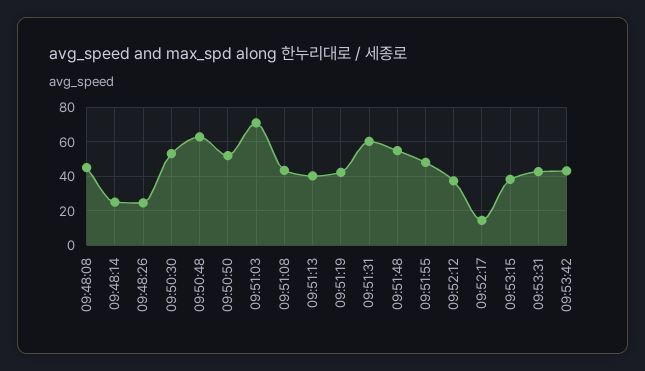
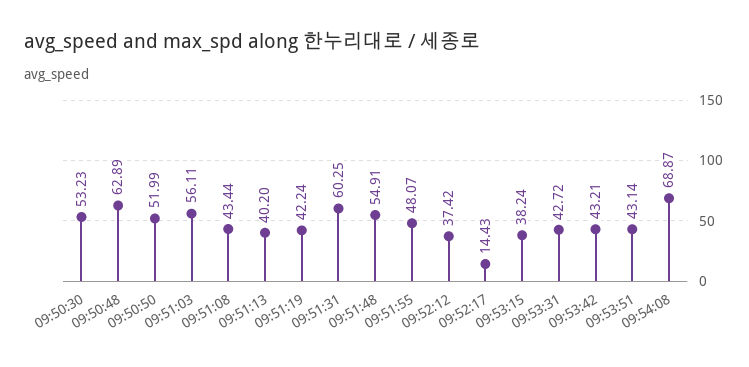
09:48:08: 45 -> none
09:48:14: 25 -> none
09:48:26: 25 -> none
09:51:03: 70 -> 56.11
09:53:51: none -> 43.14
09:54:08: none -> 68.87

